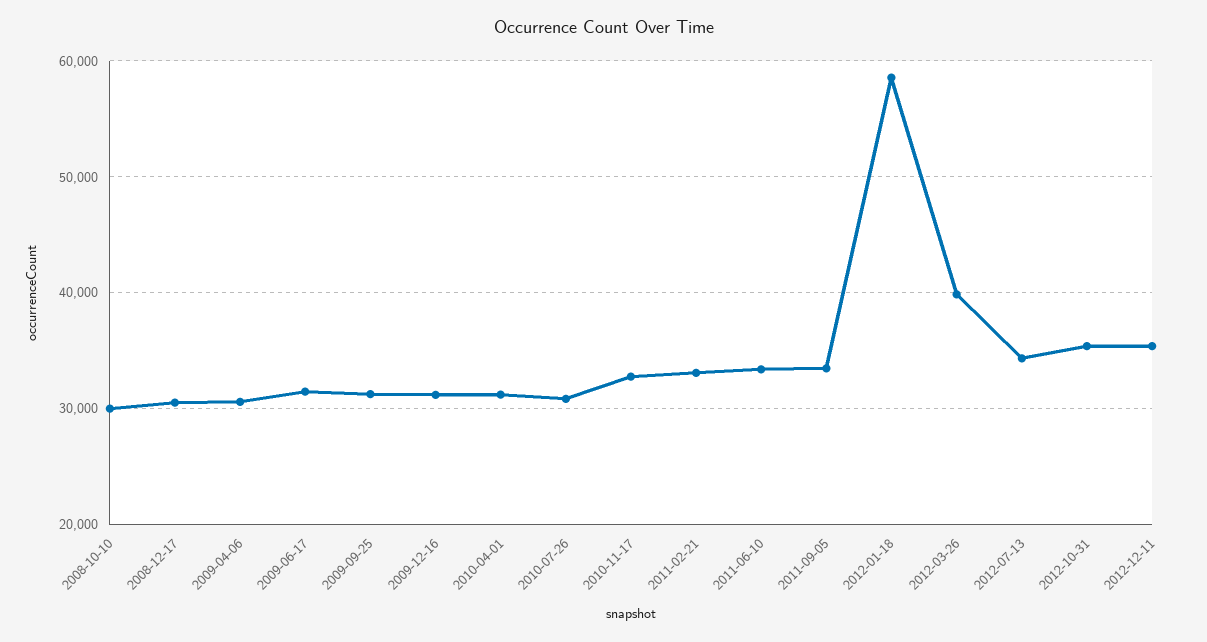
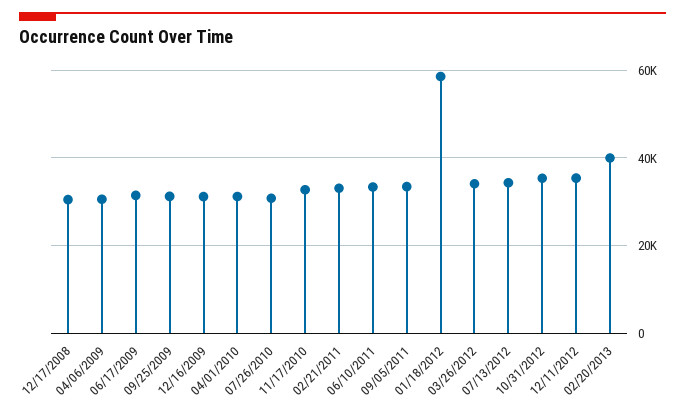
2008-10-10: 30000 -> none
2012-03-26: 40000 -> 34000
02/20/2013: none -> 40000

